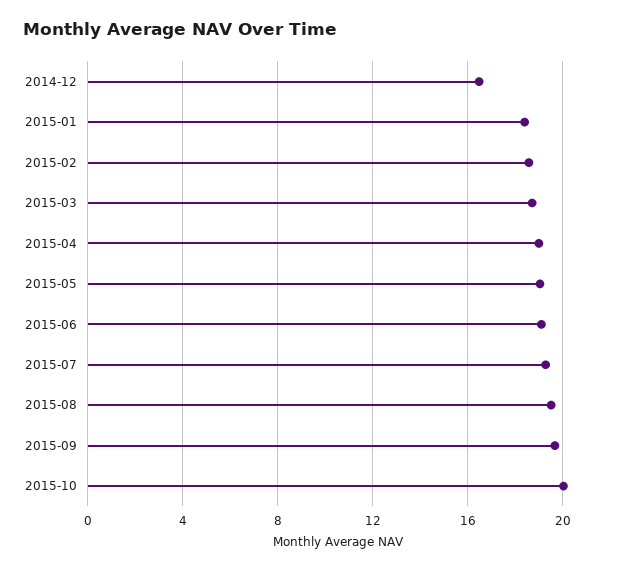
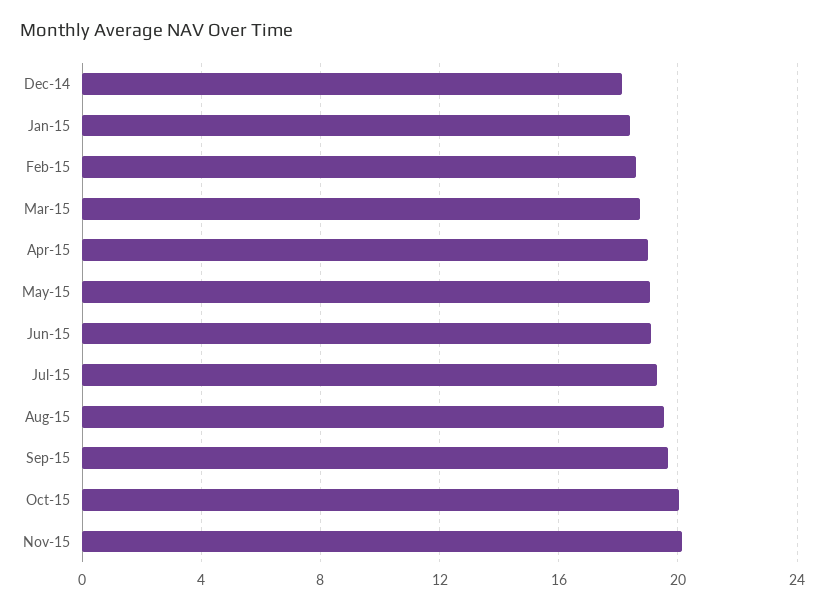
2014-12: 16.5 -> 18
Nov-15: none -> 20

